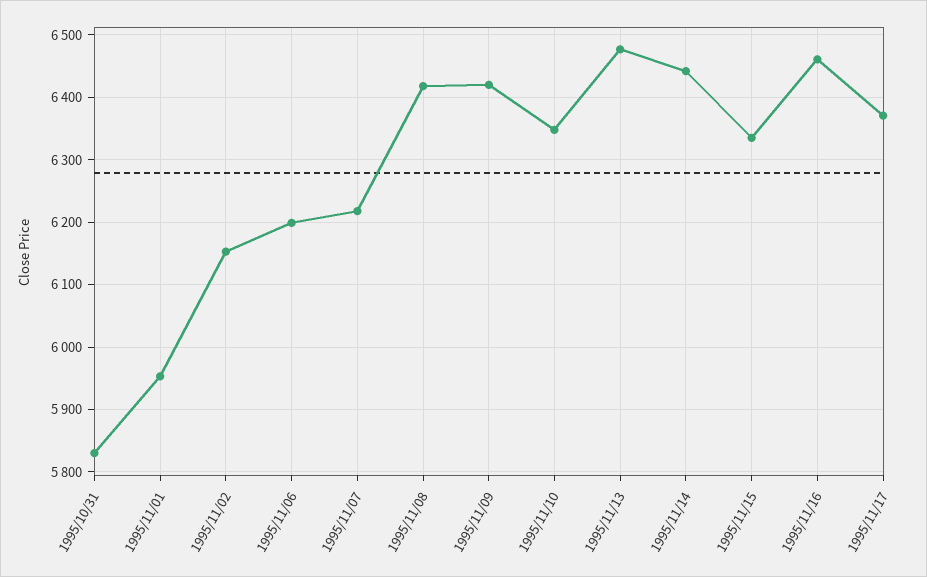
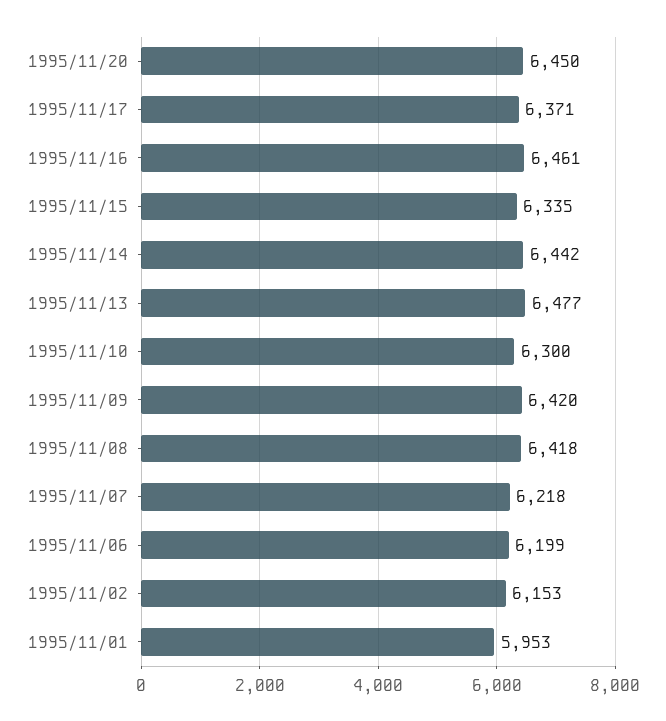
1995/10/31: 5830 -> none
1995/11/10: 6350 -> 6300
1995/11/20: none -> 6450

